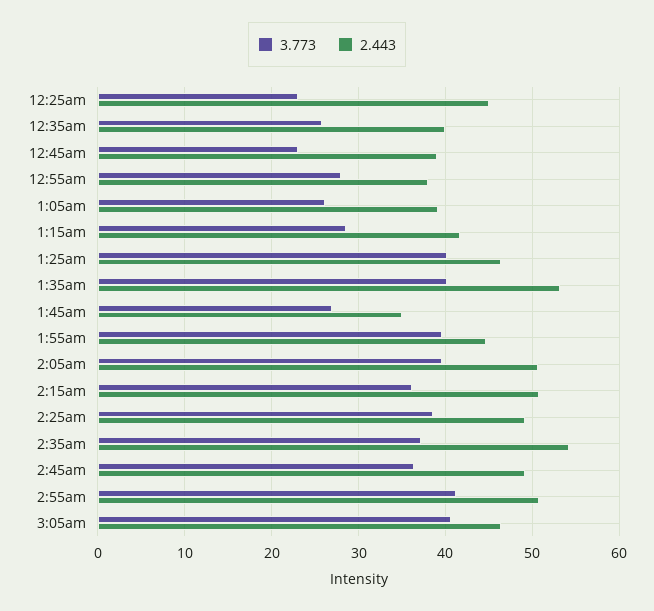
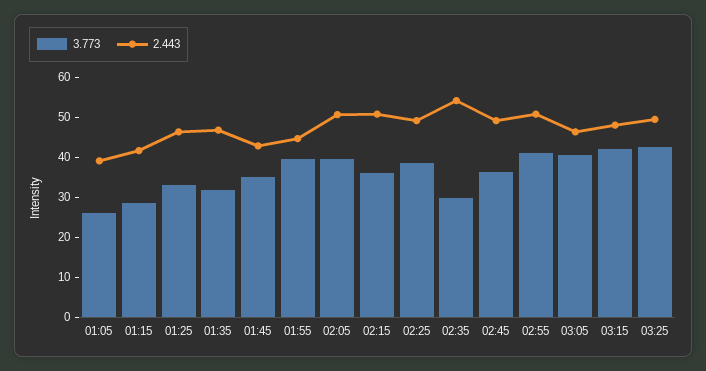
3.773, 12:25am: 23 -> none
2.443, 12:25am: 45 -> none
3.773, 12:35am: 26 -> none
2.443, 12:35am: 40 -> none
3.773, 12:45am: 23 -> none
2.443, 12:45am: 39 -> none
3.773, 12:55am: 28 -> none
2.443, 12:55am: 38 -> none
3.773, 1:25am: 40 -> 32.5
3.773, 1:35am: 40 -> 32.5
2.443, 1:35am: 53 -> 47.5
3.773, 1:45am: 27 -> 35
2.443, 1:45am: 35 -> 42.5
3.773, 2:35am: 37 -> 30
3.773, 03:15: none -> 42.5
2.443, 03:15: none -> 47.5
3.773, 03:25: none -> 42.5
2.443, 03:25: none -> 50

